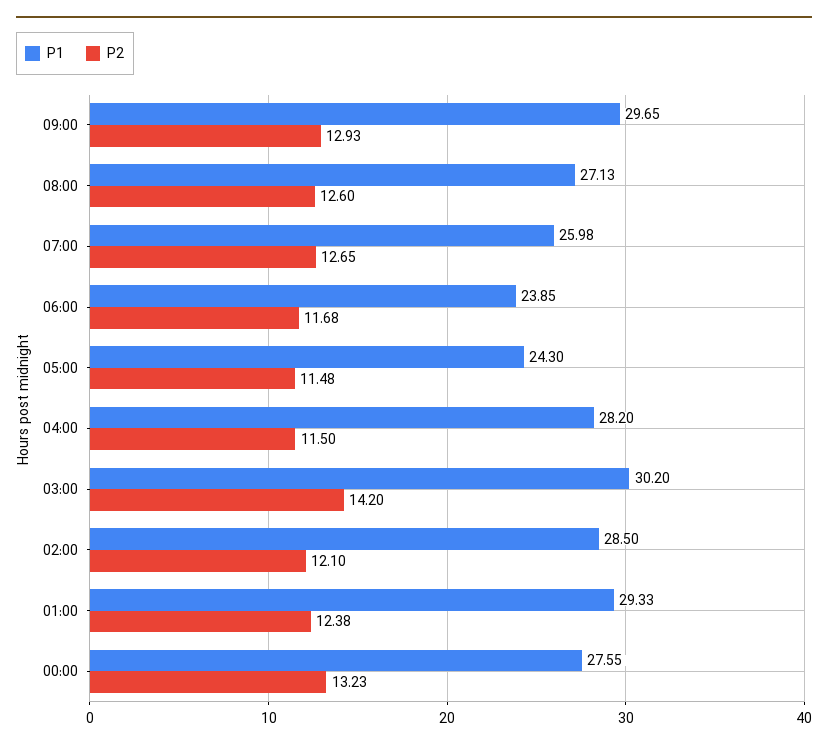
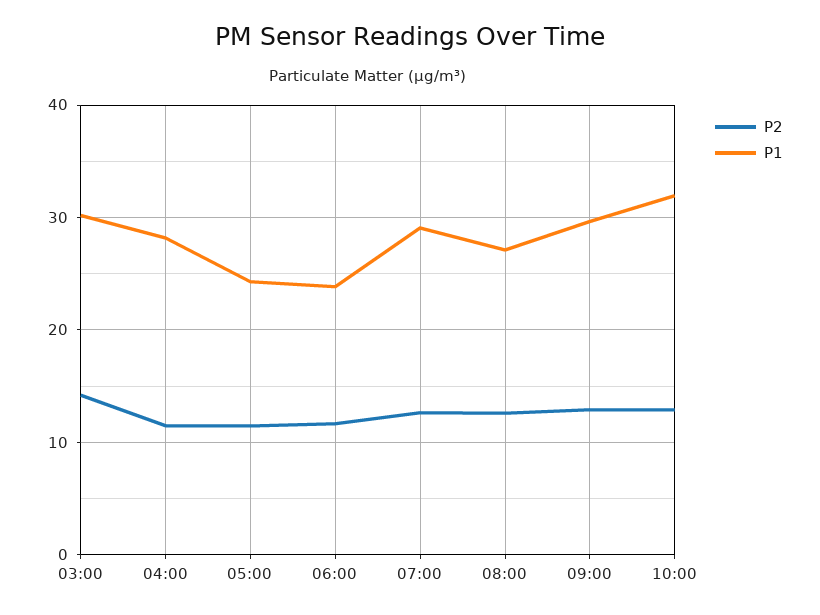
P1, 07:00: 25.98 -> 29
P1, 02:00: 28.5 -> none
P2, 02:00: 12.1 -> none
P1, 01:00: 29.33 -> none
P2, 01:00: 12.38 -> none
P1, 00:00: 27.55 -> none
P2, 00:00: 13.23 -> none
P2, 10:00: none -> 13
P1, 10:00: none -> 32

